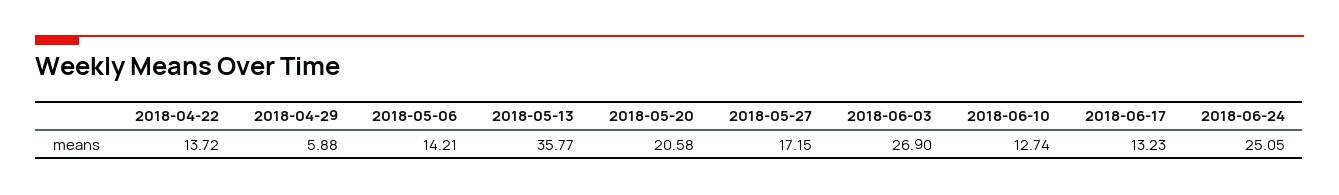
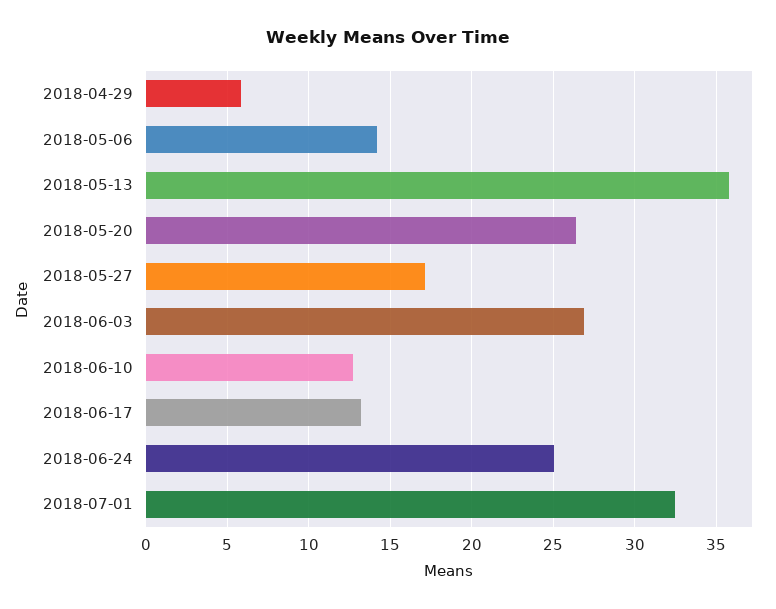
2018-04-22: 13.72 -> none
2018-05-20: 20.58 -> 26.5
2018-07-01: none -> 32.5

